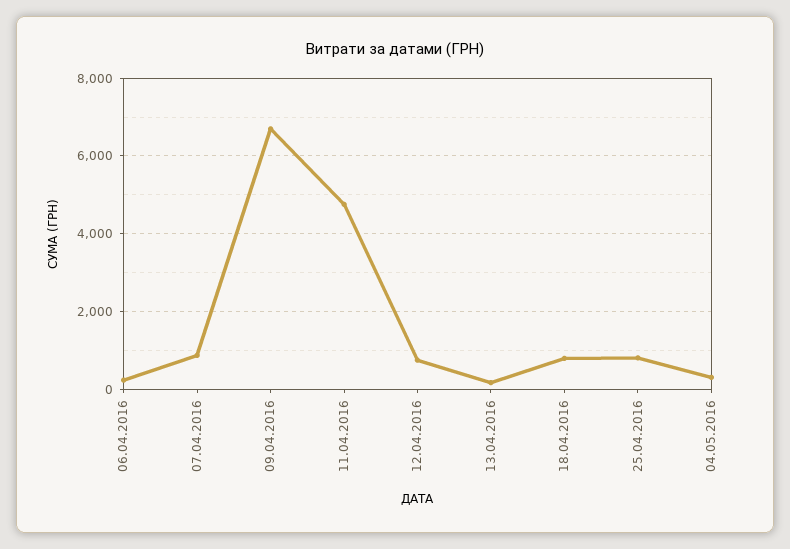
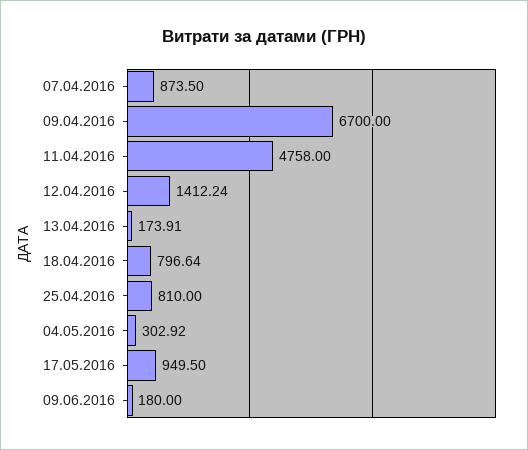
06.04.2016: 200 -> none
12.04.2016: 800 -> 1412.24
17.05.2016: none -> 949.5
09.06.2016: none -> 180

